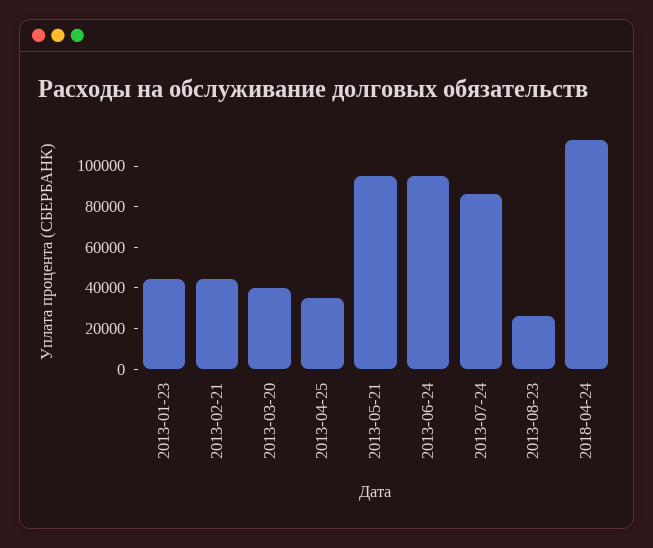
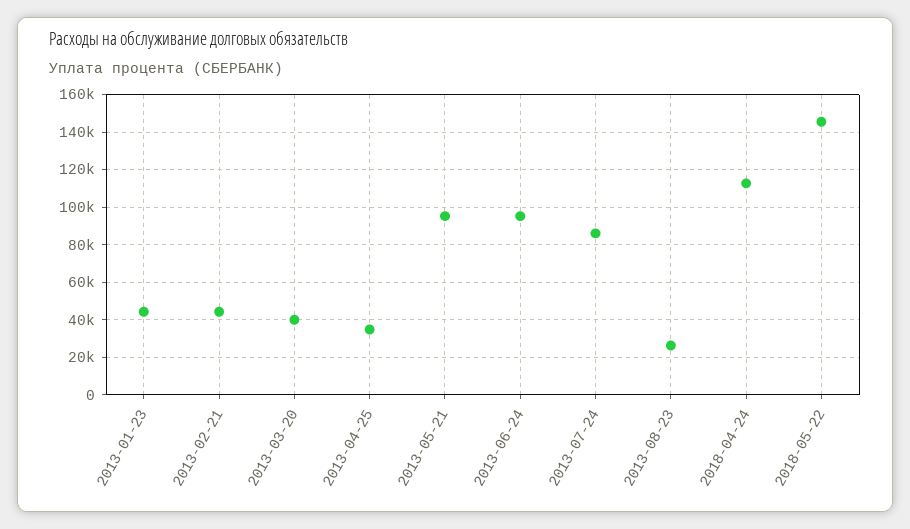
2018-05-22: none -> 145000

